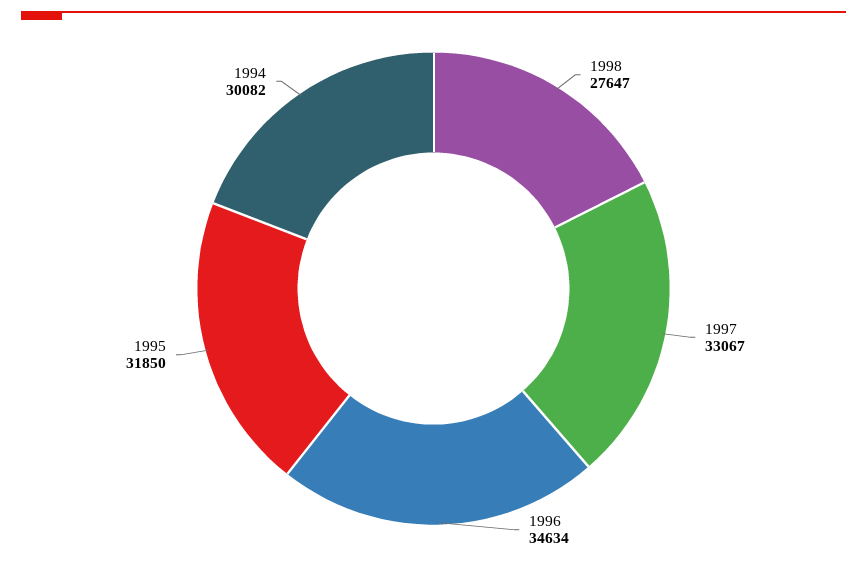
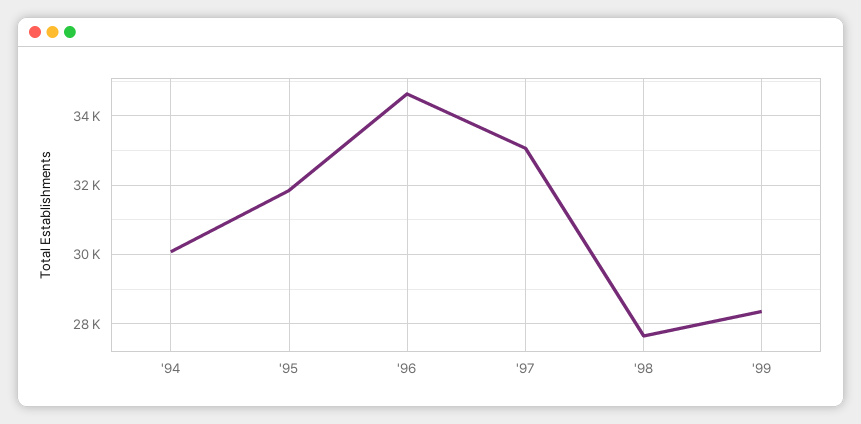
'99: none -> 28400

